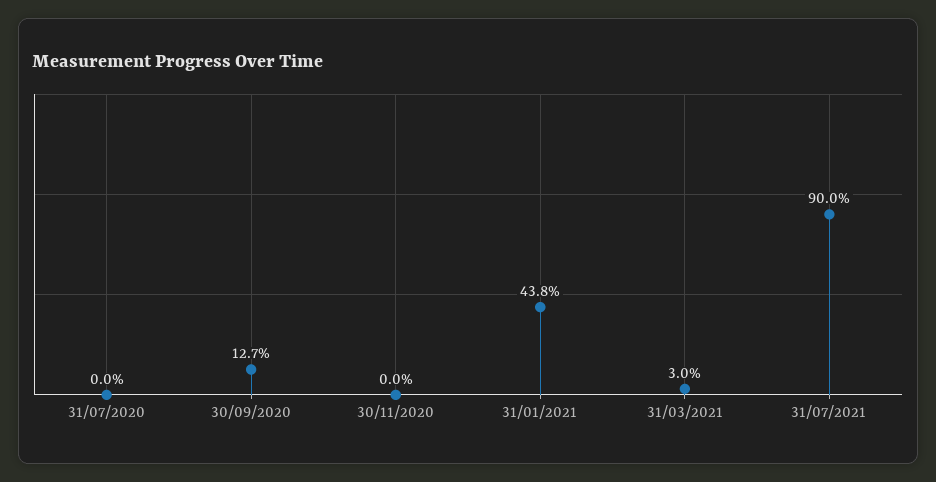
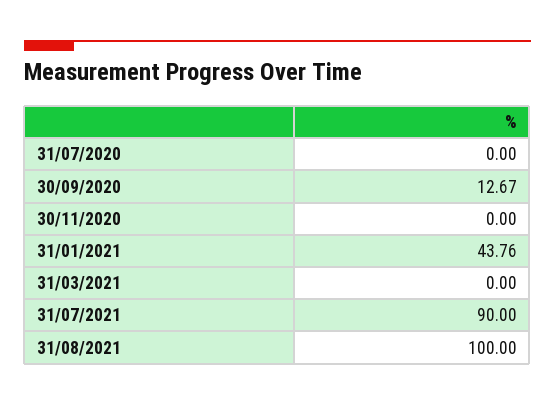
31/03/2021: 3 -> 0
31/08/2021: none -> 100

